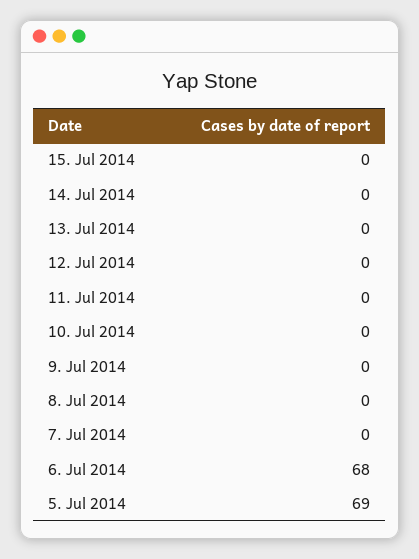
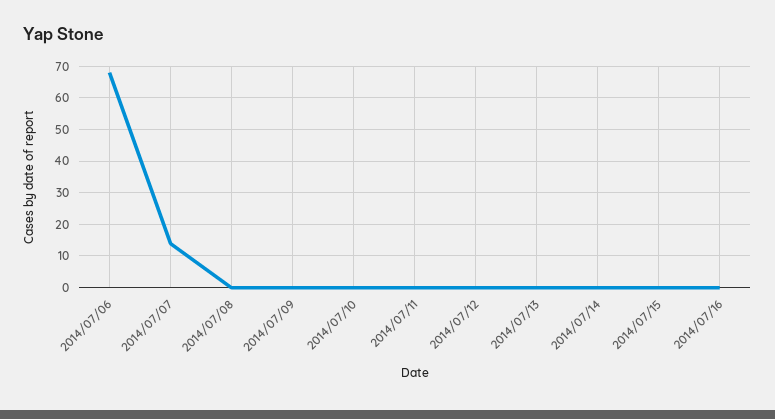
7. Jul 2014: 0 -> 15
5. Jul 2014: 69 -> none
2014/07/16: none -> 0

